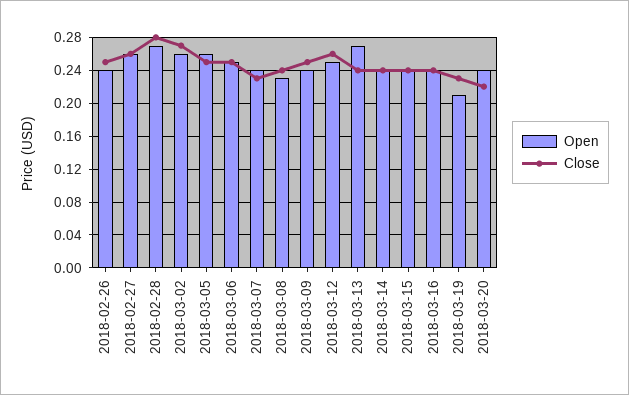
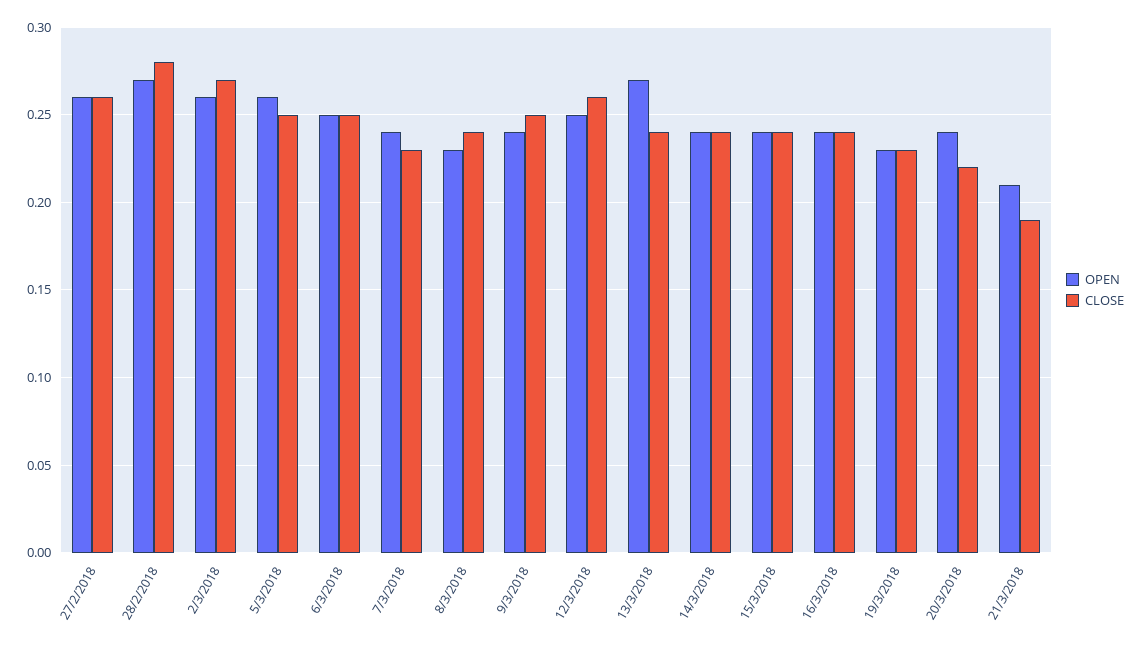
Open, 2018-02-26: 0.24 -> none
Close, 2018-02-26: 0.25 -> none
Open, 2018-03-19: 0.21 -> 0.23
Open, 21/3/2018: none -> 0.21
Close, 21/3/2018: none -> 0.19

